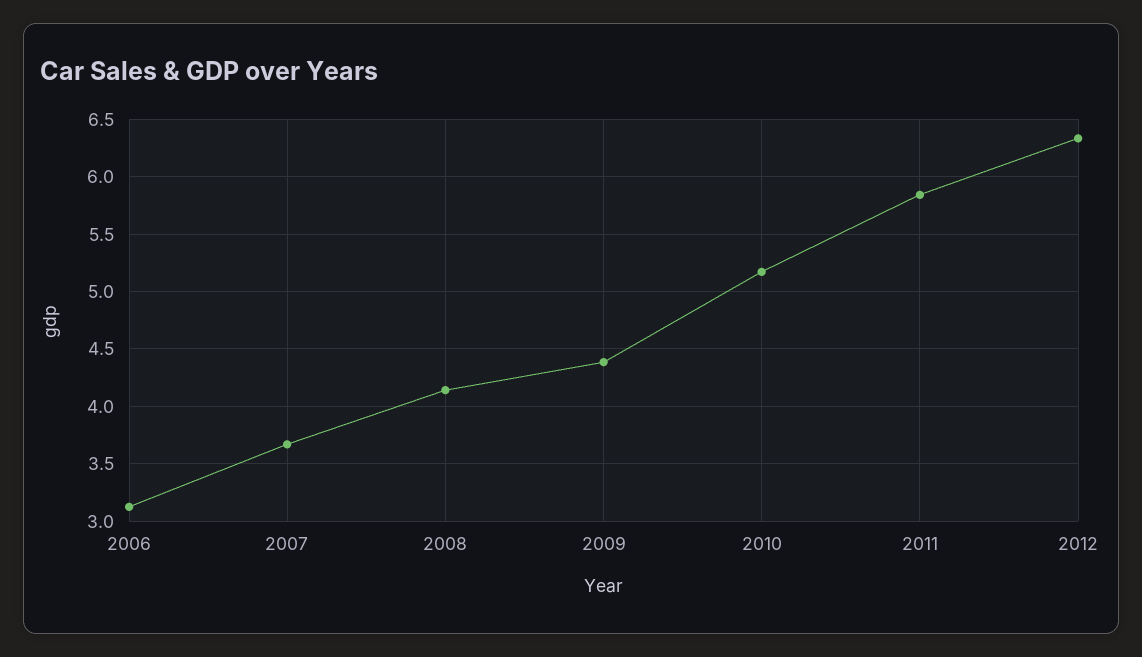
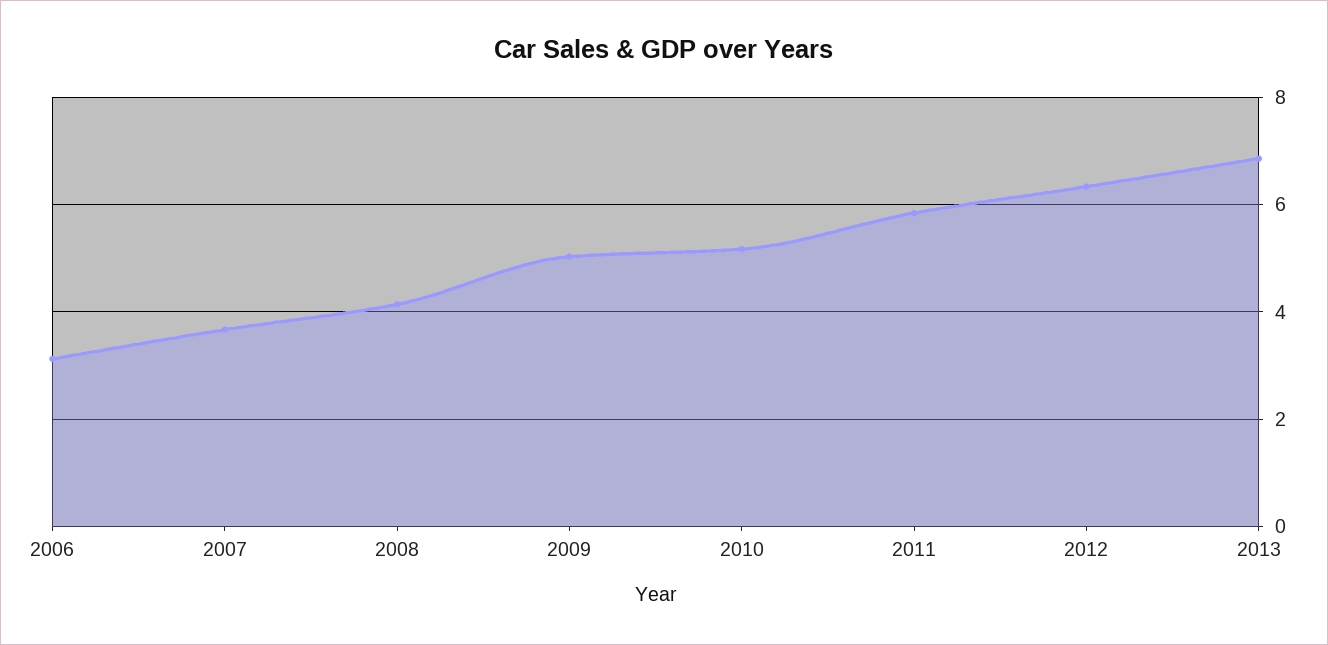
2009: 4.4 -> 5
2013: none -> 6.8

